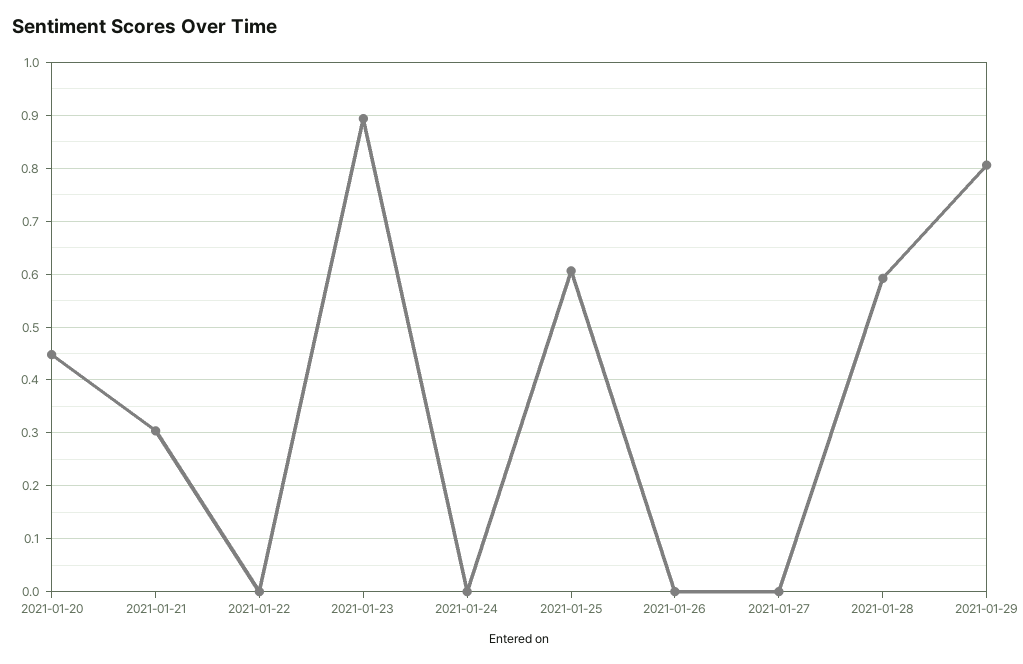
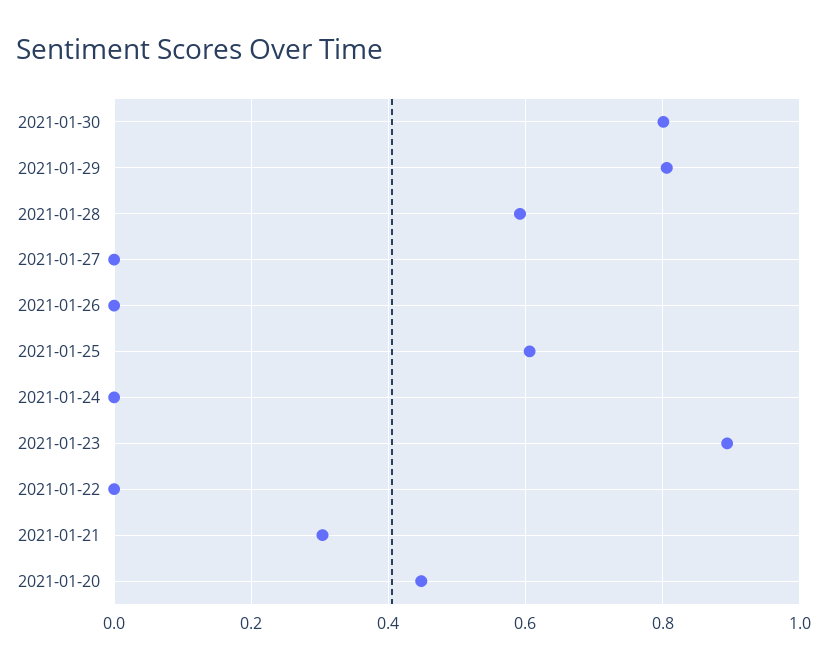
2021-01-30: none -> 0.8

